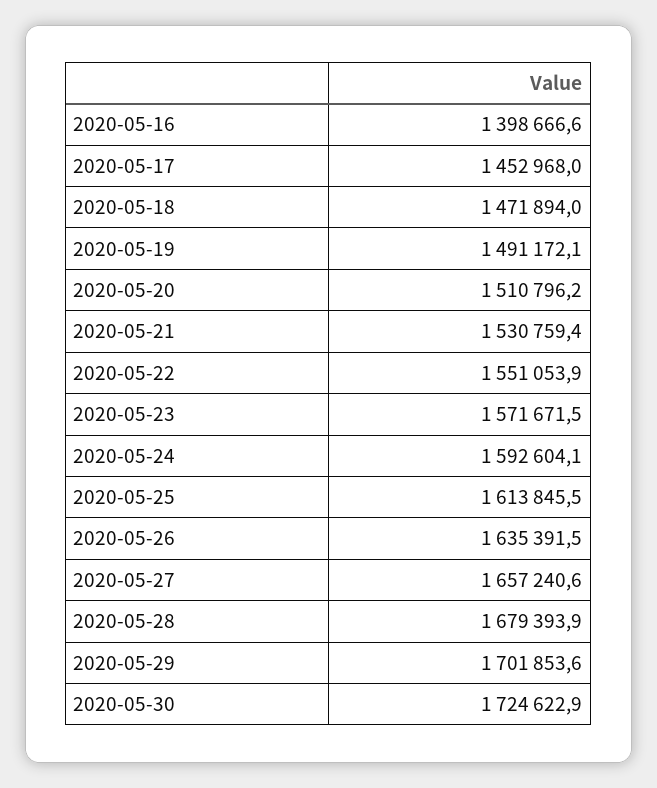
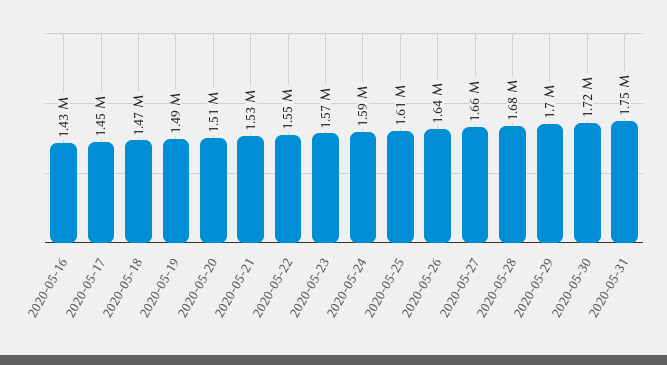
2020-05-16: 1398666.6 -> 1430000
2020-05-31: none -> 1750000

